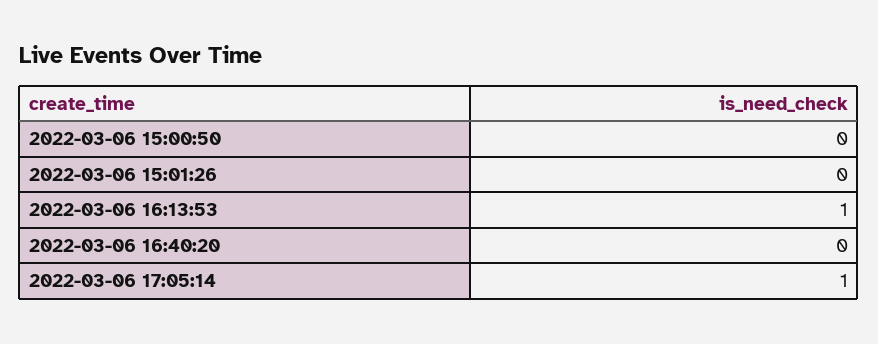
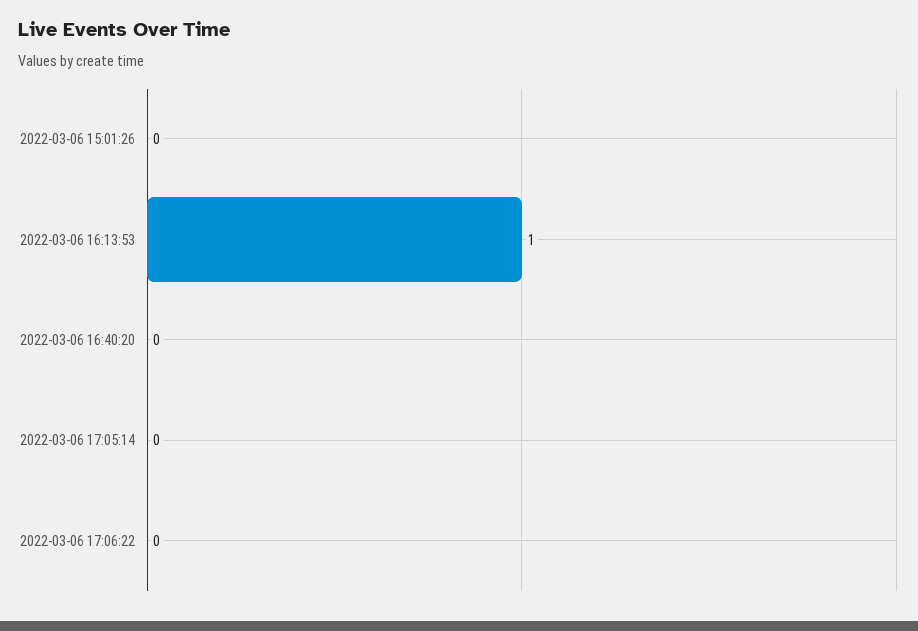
2022-03-06 15:00:50: 0 -> none
2022-03-06 17:05:14: 1 -> 0
2022-03-06 17:06:22: none -> 0

